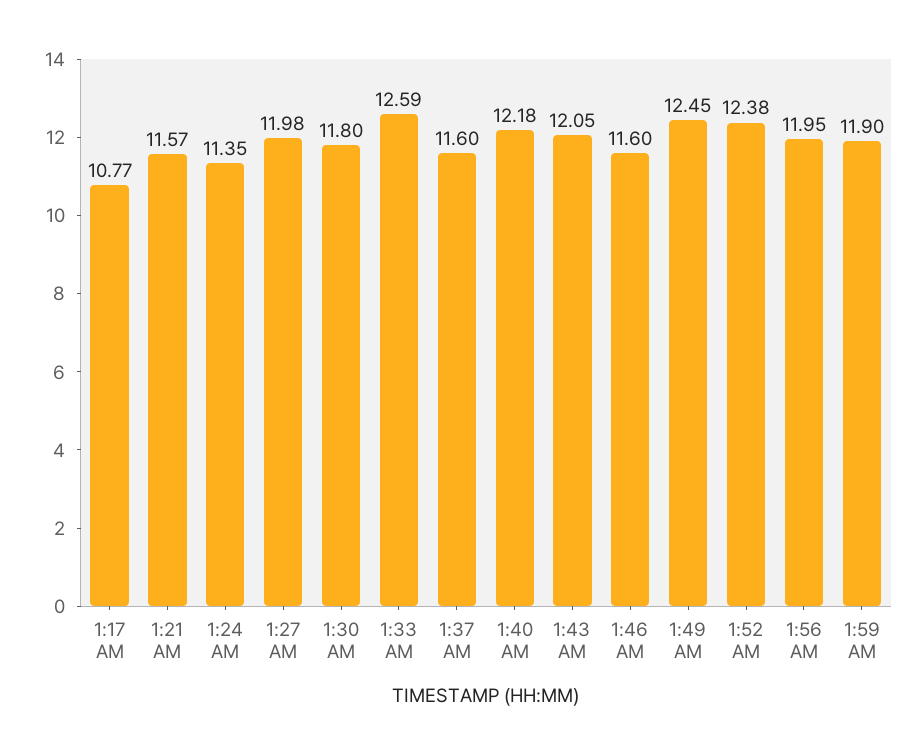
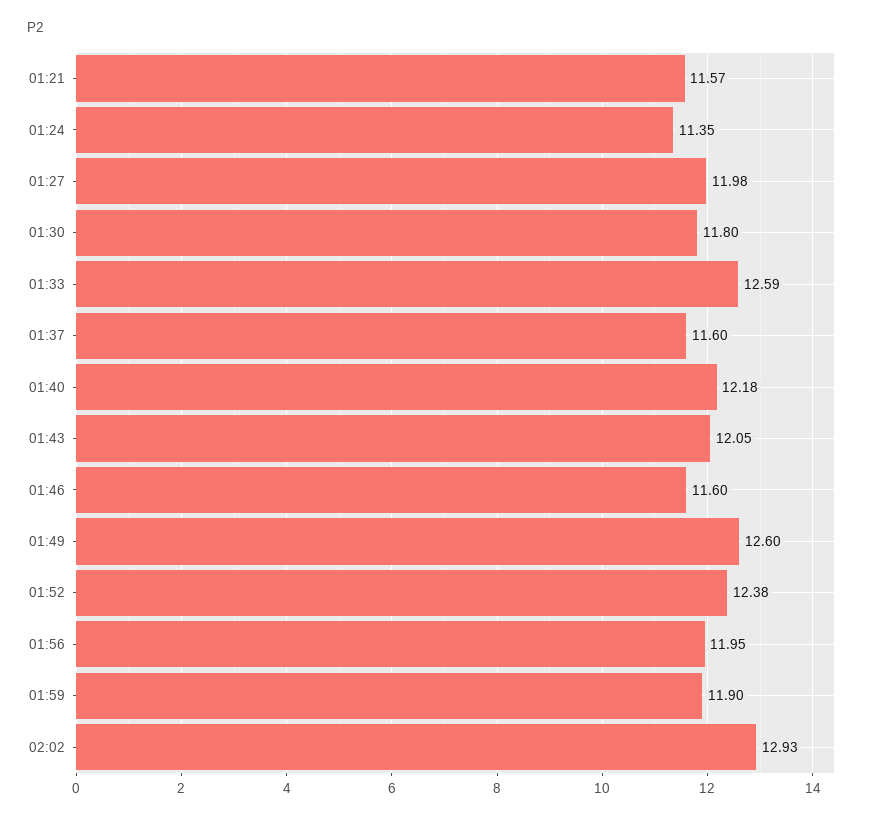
1:17 AM: 10.77 -> none
1:49 AM: 12.45 -> 12.6
02:02: none -> 12.93

